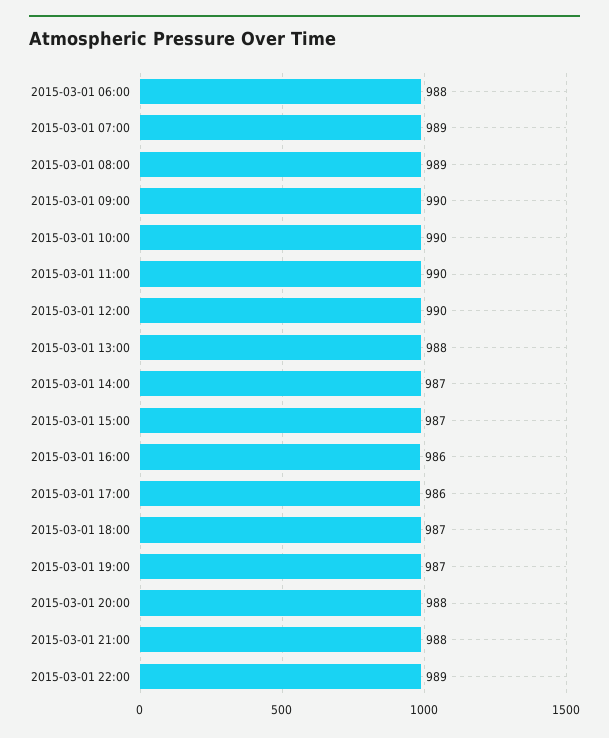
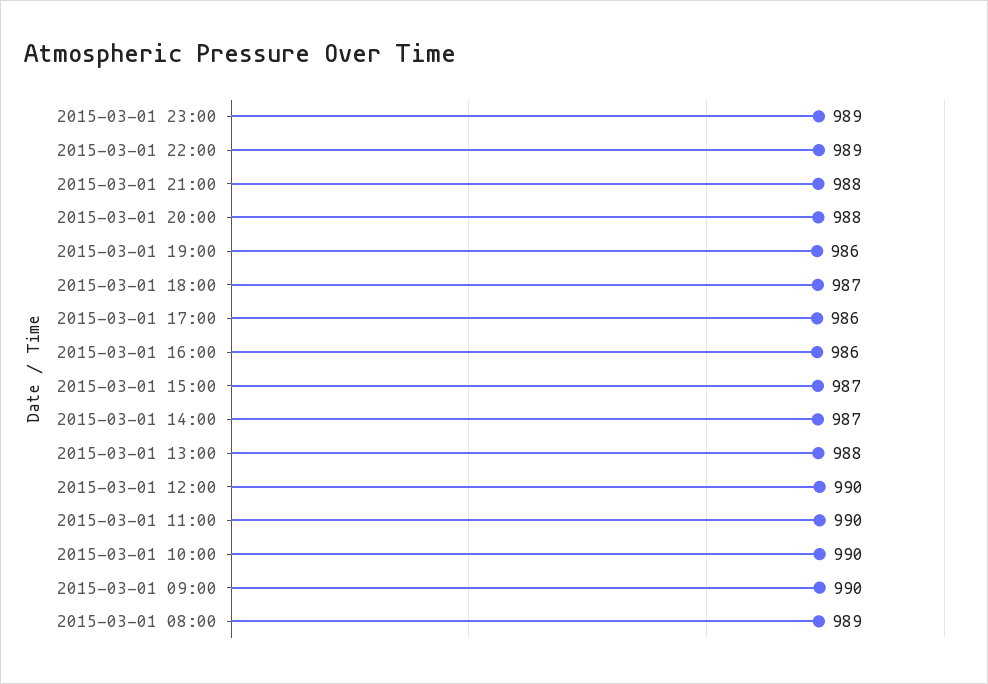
2015-03-01 06:00: 988 -> none
2015-03-01 07:00: 989 -> none
2015-03-01 19:00: 987 -> 986
2015-03-01 23:00: none -> 989

